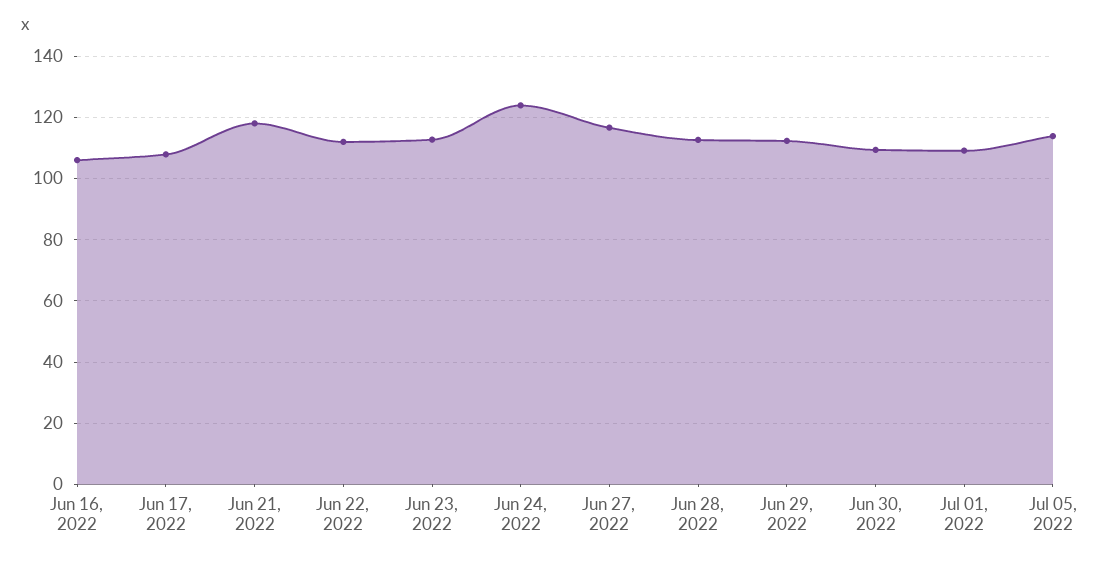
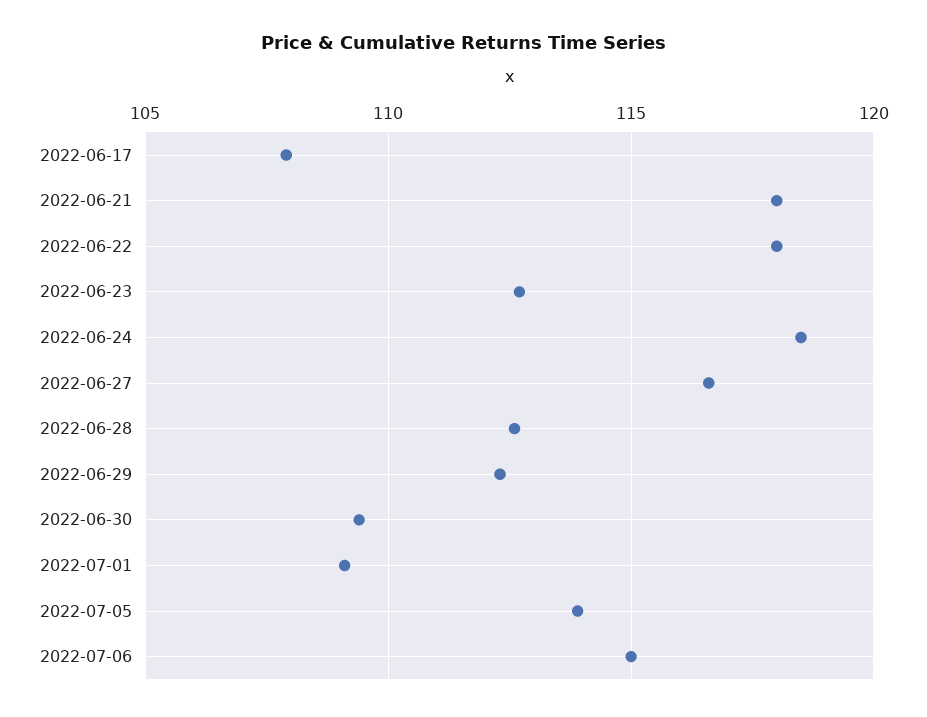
Jun 16, 2022: 106 -> none
Jun 22, 2022: 112 -> 118
Jun 24, 2022: 124 -> 118.5
2022-07-06: none -> 115

